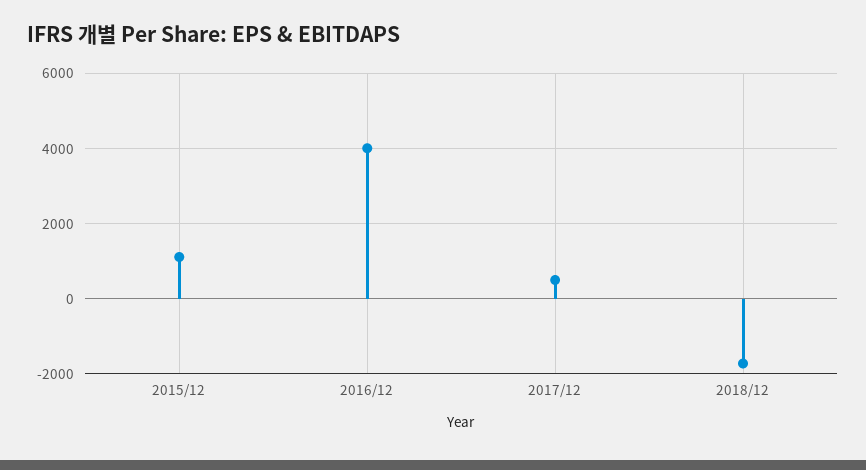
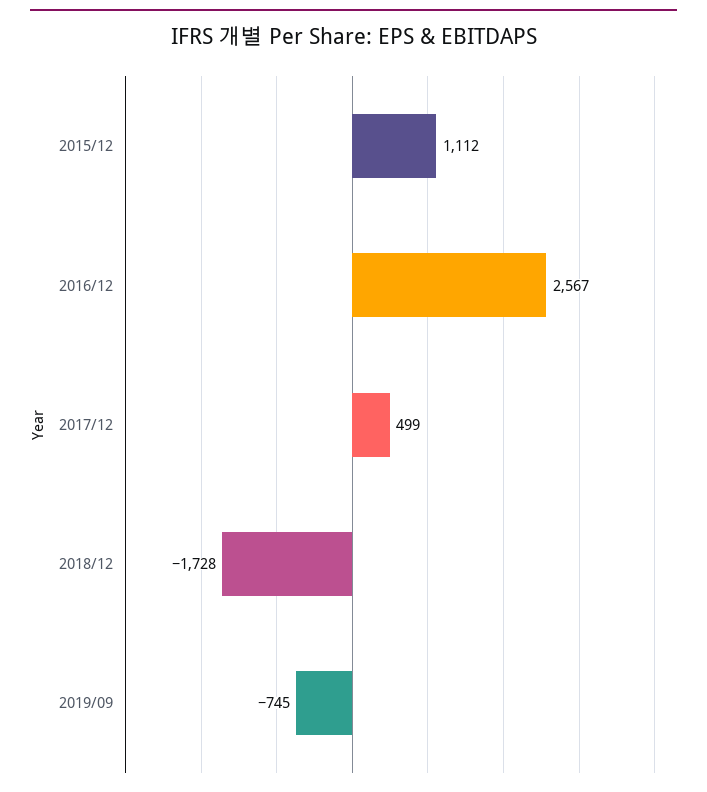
2016/12: 4000 -> 2567
2019/09: none -> -745

